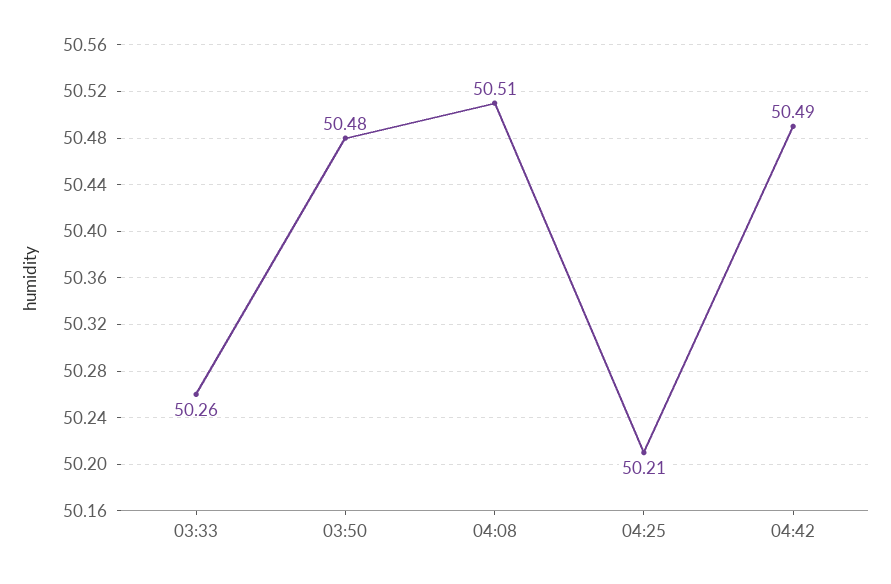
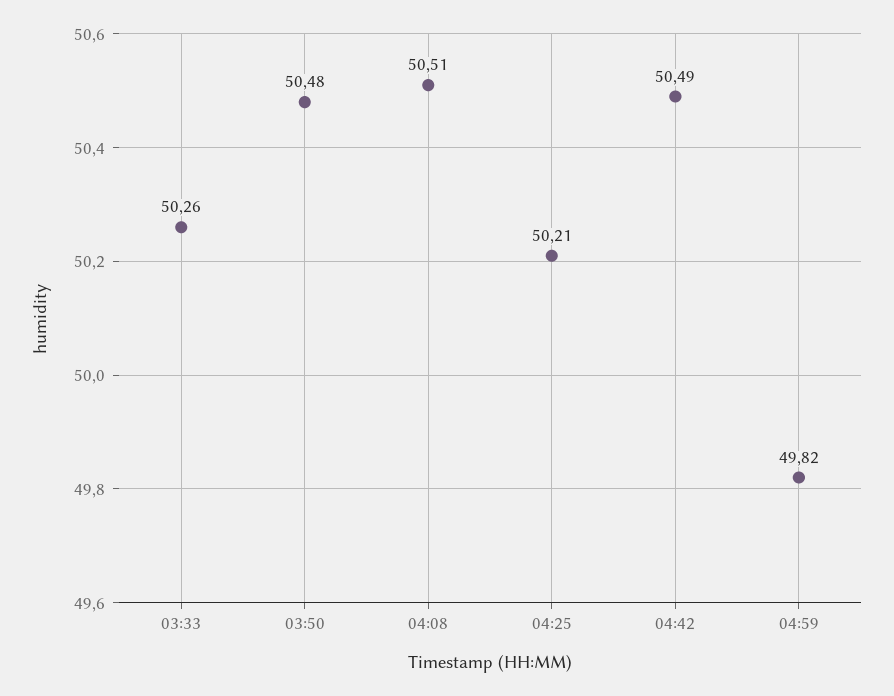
04:59: none -> 49.82

